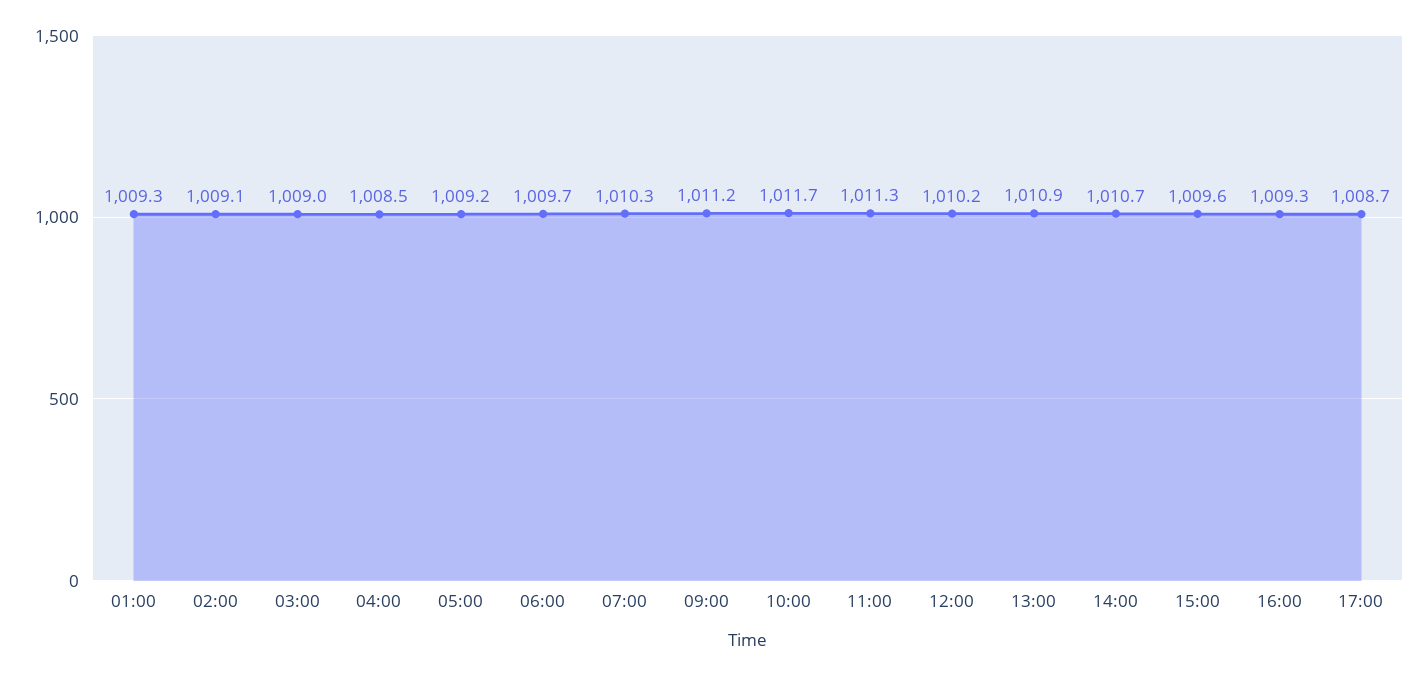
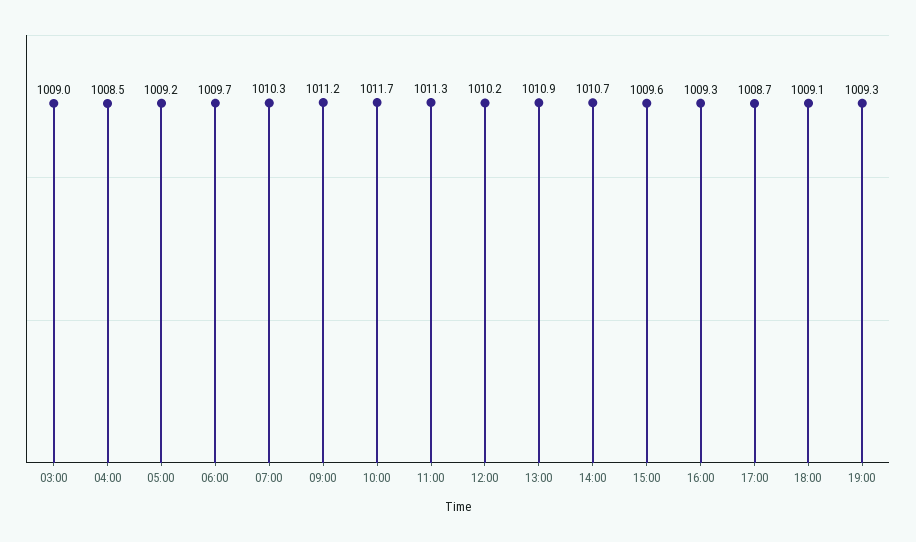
01:00: 1009.3 -> none
02:00: 1009.1 -> none
18:00: none -> 1009.1
19:00: none -> 1009.3

